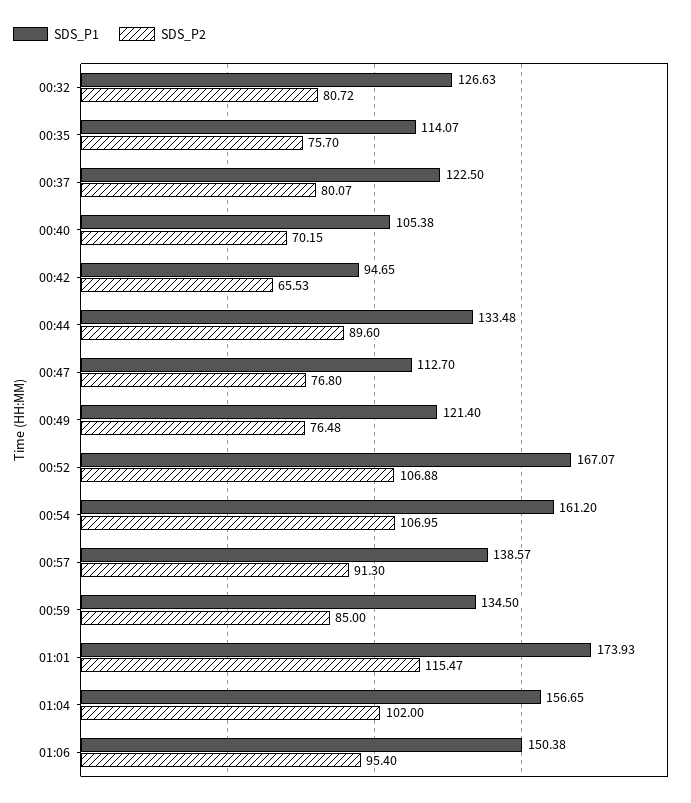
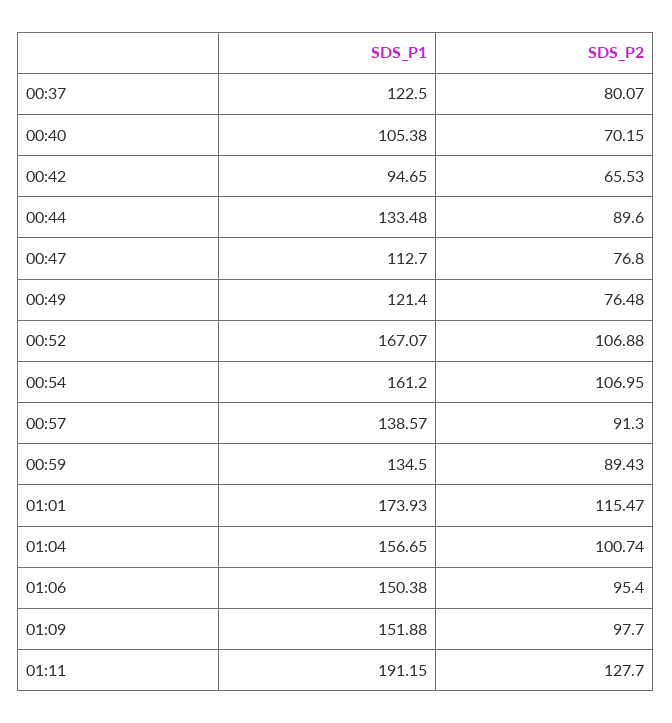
SDS_P1, 00:32: 126.63 -> none
SDS_P2, 00:32: 80.72 -> none
SDS_P1, 00:35: 114.07 -> none
SDS_P2, 00:35: 75.7 -> none
SDS_P2, 00:59: 85 -> 89.43
SDS_P2, 01:04: 102 -> 100.74
SDS_P1, 01:09: none -> 151.88
SDS_P2, 01:09: none -> 97.7
SDS_P1, 01:11: none -> 191.15
SDS_P2, 01:11: none -> 127.7

